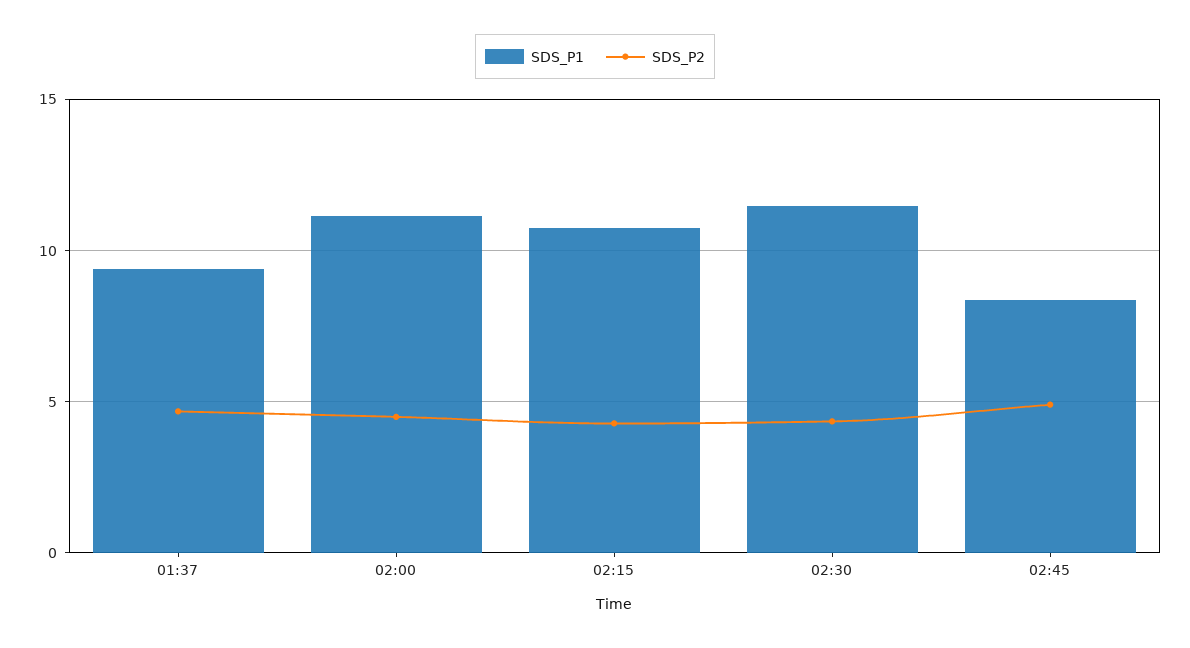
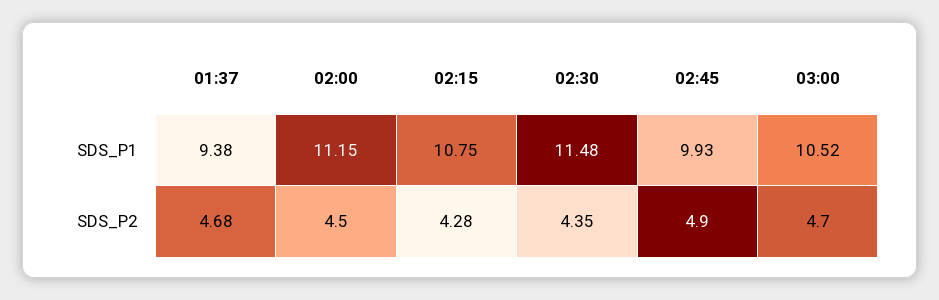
SDS_P1, 02:45: 8.5 -> 9.93
SDS_P1, 03:00: none -> 10.52
SDS_P2, 03:00: none -> 4.7

